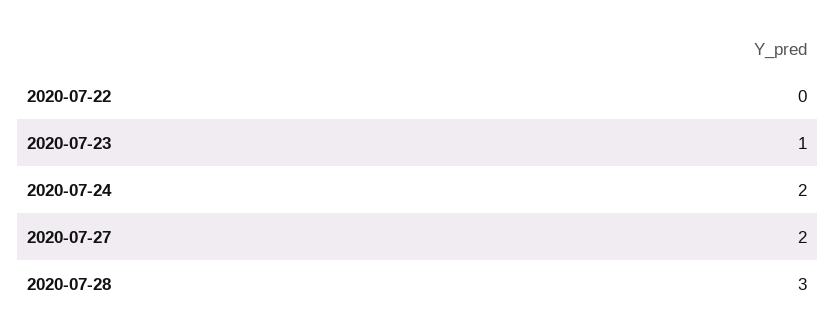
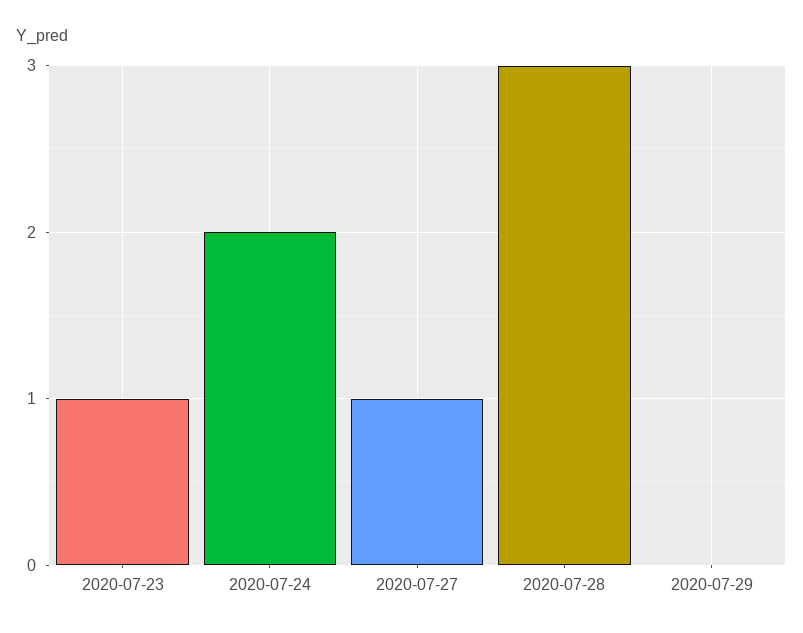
2020-07-22: 0 -> none
2020-07-27: 2 -> 1
2020-07-29: none -> 0

